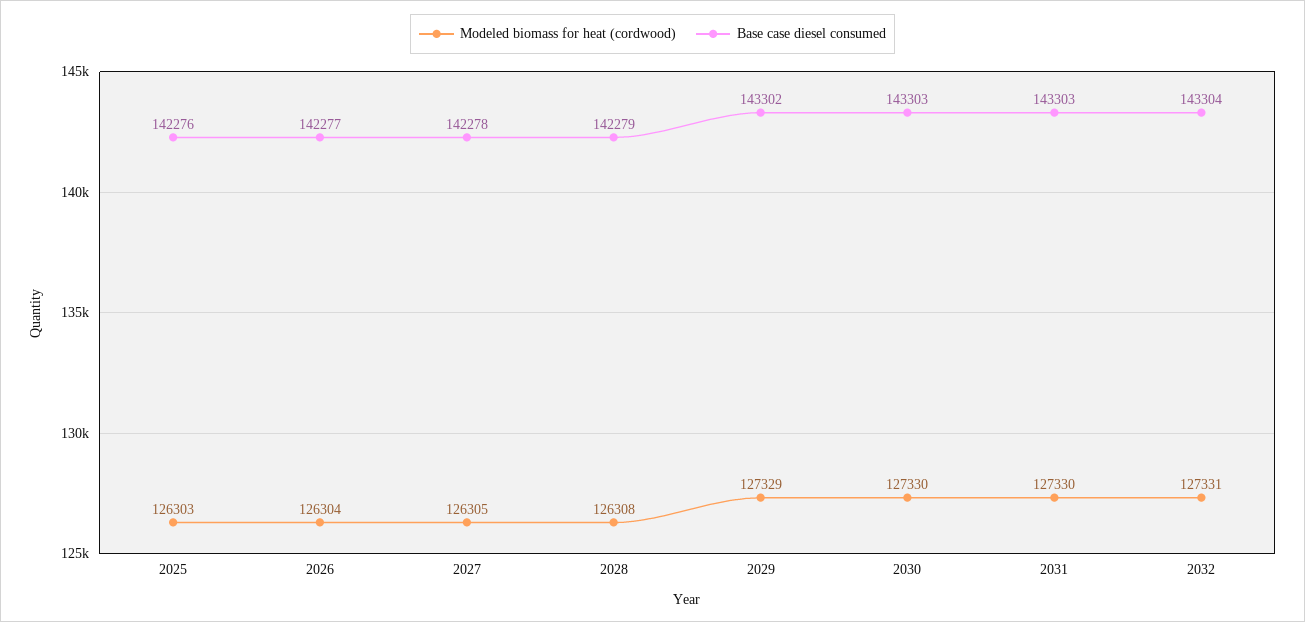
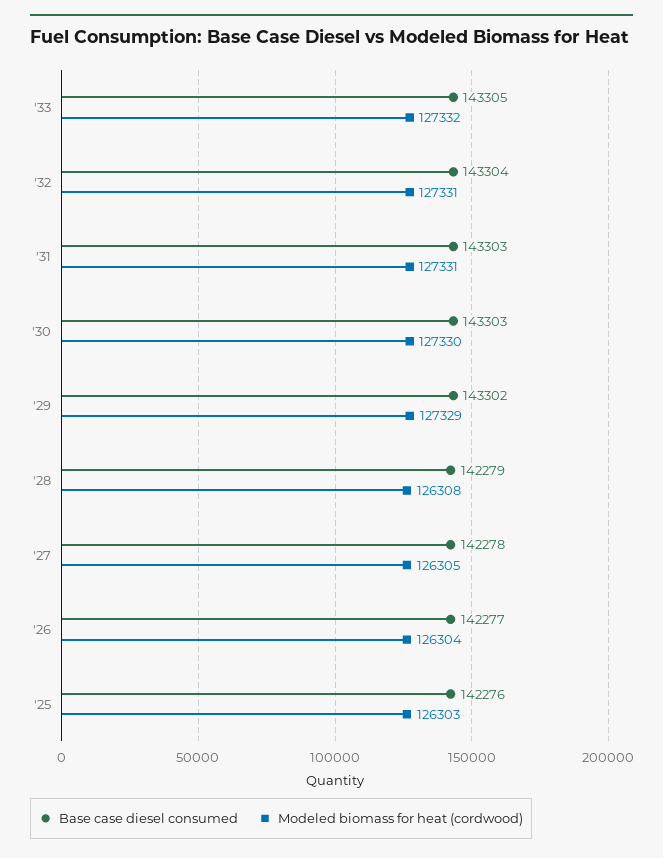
Modeled biomass for heat (cordwood), 2031: 127330 -> 127331
Base case diesel consumed, '33: none -> 143305
Modeled biomass for heat (cordwood), '33: none -> 127332

